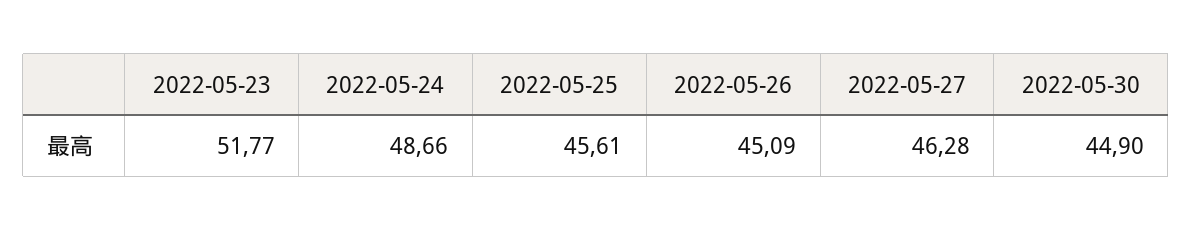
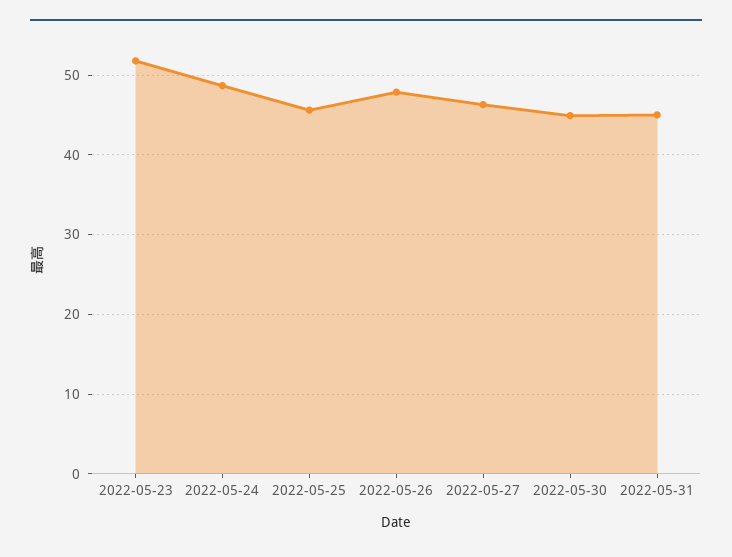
2022-05-26: 45.09 -> 48
2022-05-31: none -> 45

